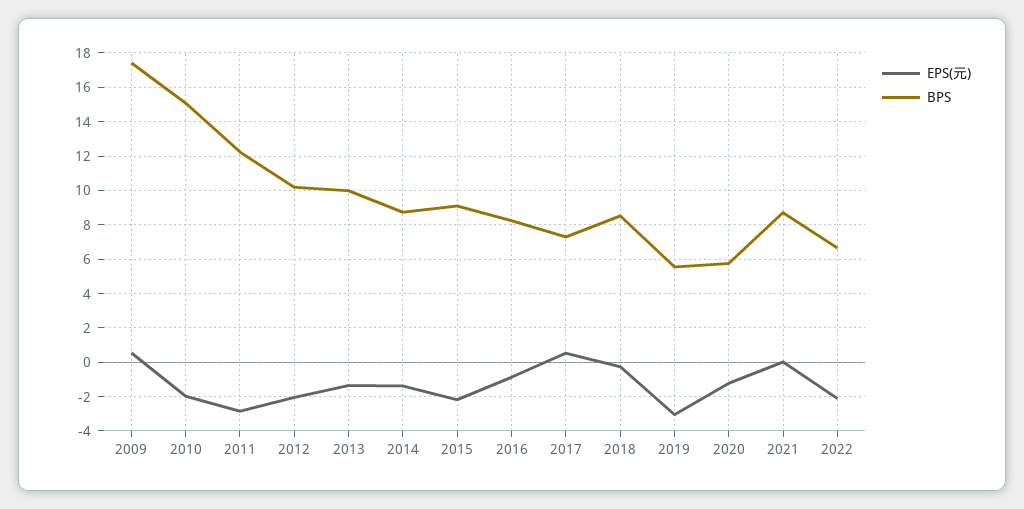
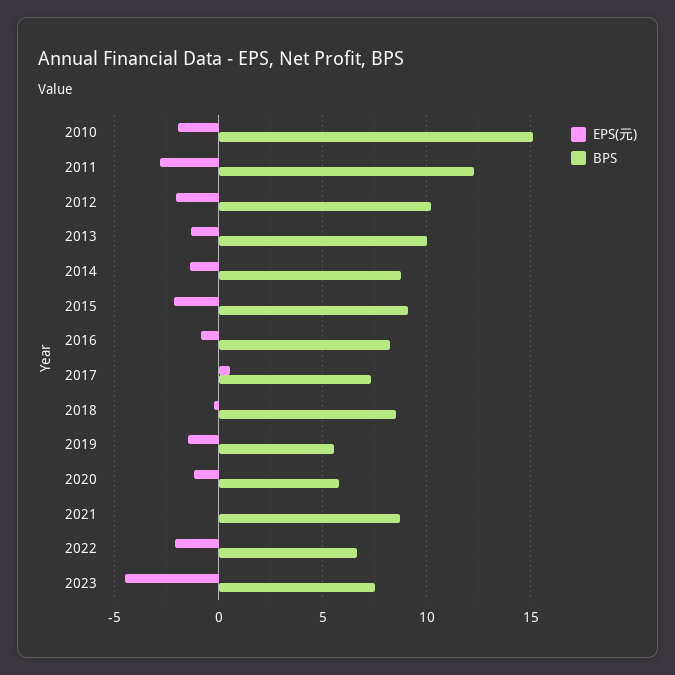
EPS(元), 2009: 0.5 -> none
BPS, 2009: 17.5 -> none
EPS(元), 2019: -3 -> -1.5
EPS(元), 2023: none -> -4.5
BPS, 2023: none -> 7.5

